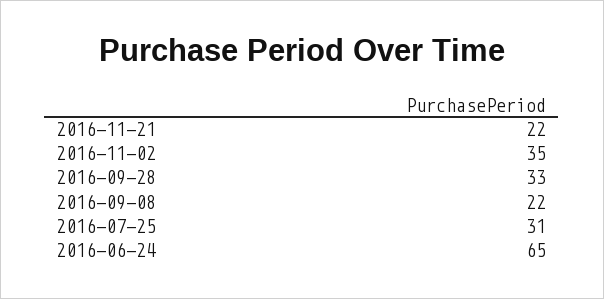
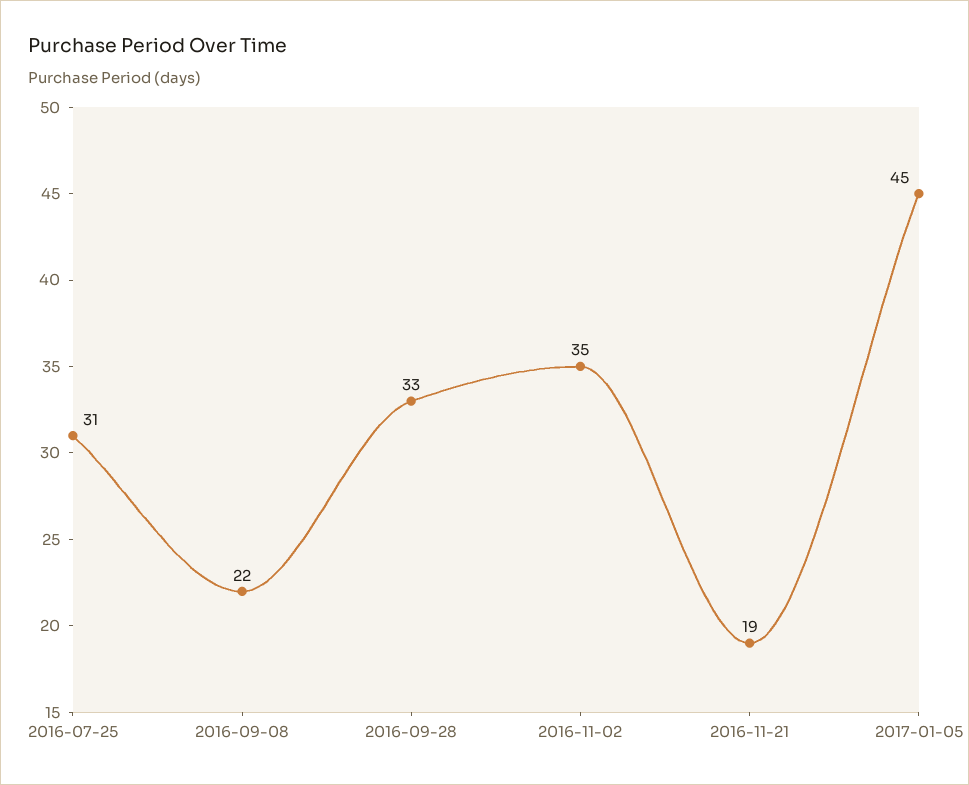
2016-11-21: 22 -> 19
2016-06-24: 65 -> none
2017-01-05: none -> 45

